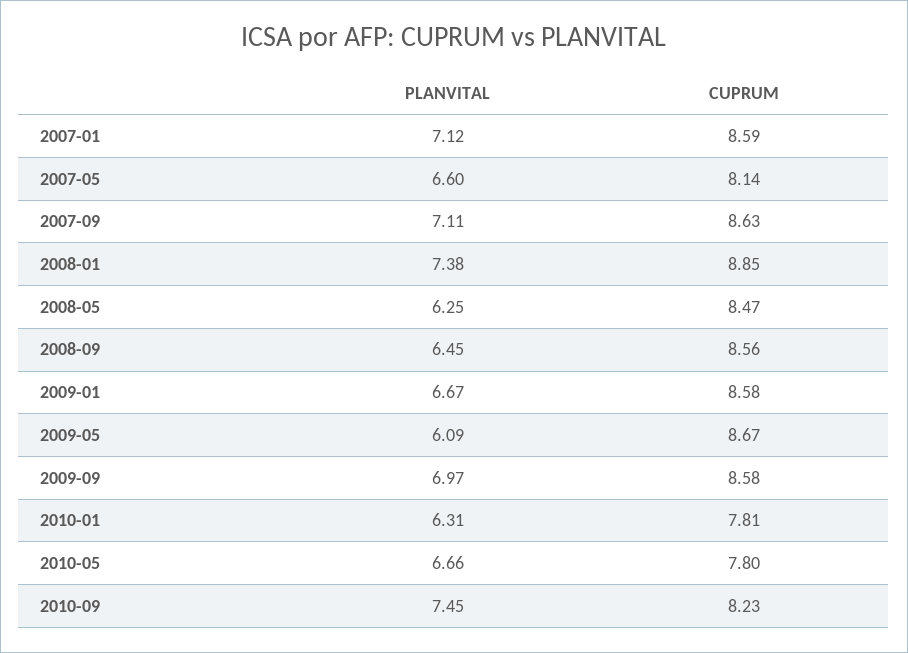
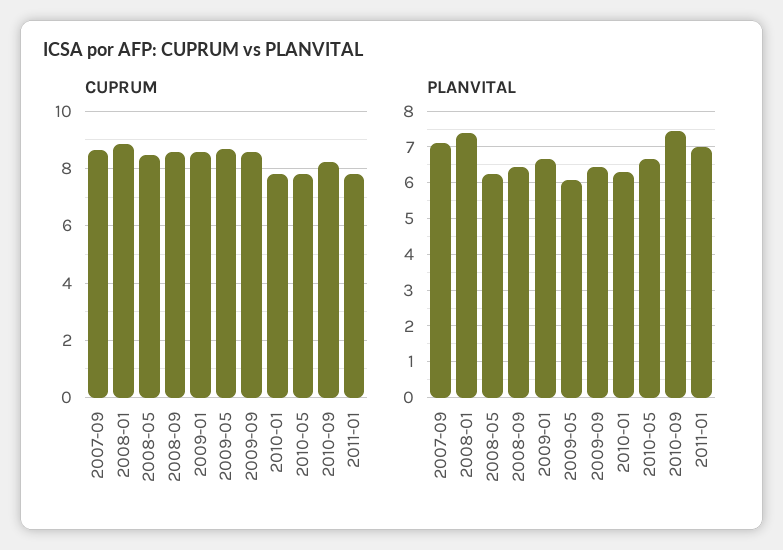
PLANVITAL, 2007-01: 7.12 -> none
CUPRUM, 2007-01: 8.59 -> none
PLANVITAL, 2007-05: 6.6 -> none
CUPRUM, 2007-05: 8.14 -> none
PLANVITAL, 2009-09: 6.97 -> 6.4
CUPRUM, 2011-01: none -> 7.75
PLANVITAL, 2011-01: none -> 7

